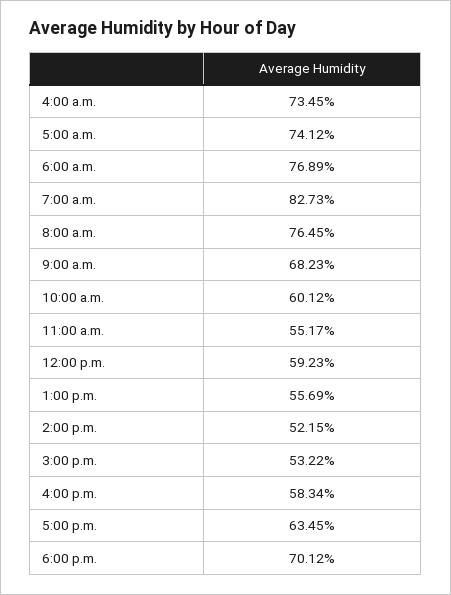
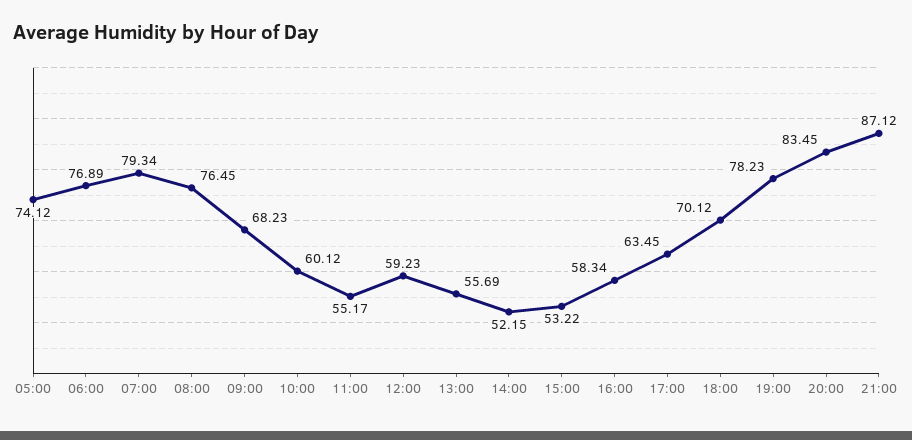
4:00 a.m.: 73.45 -> none
7:00 a.m.: 82.73 -> 79.34
19:00: none -> 78.23
20:00: none -> 83.45
21:00: none -> 87.12

